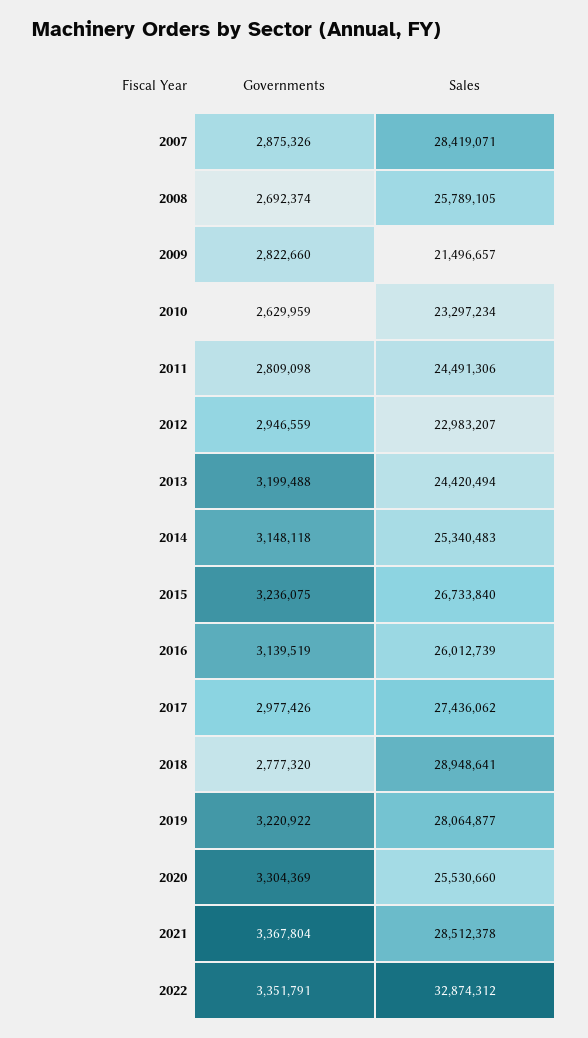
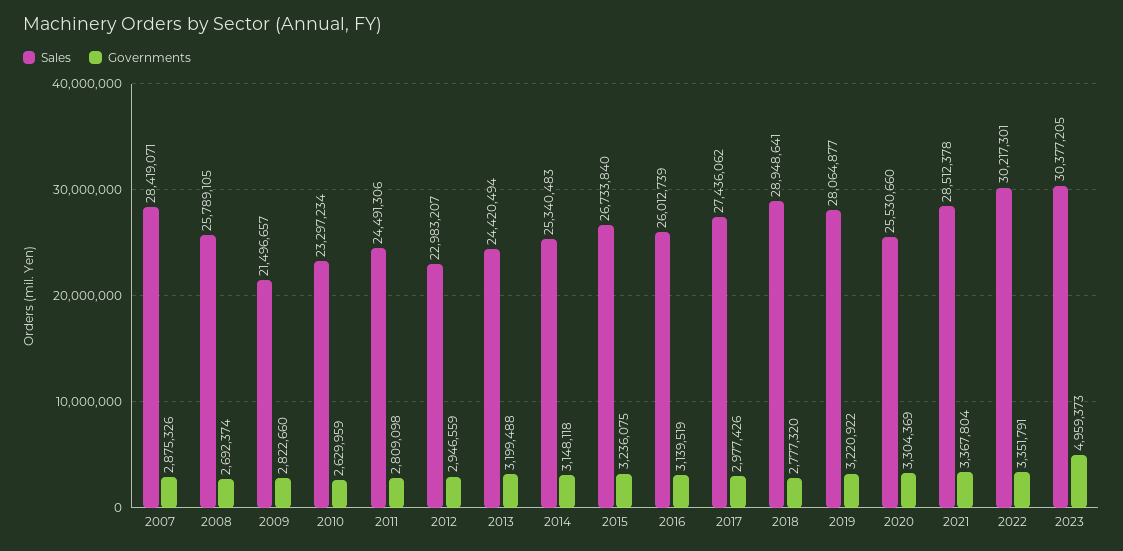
Sales, 2022: 32874312 -> 30217301
Sales, 2023: none -> 30377205
Governments, 2023: none -> 4959373

